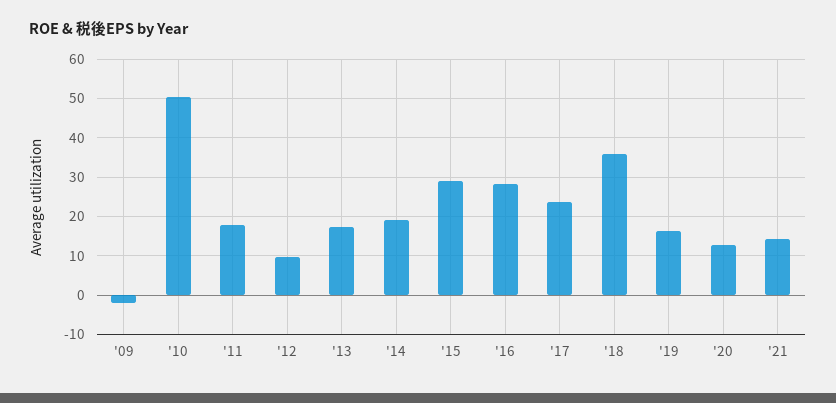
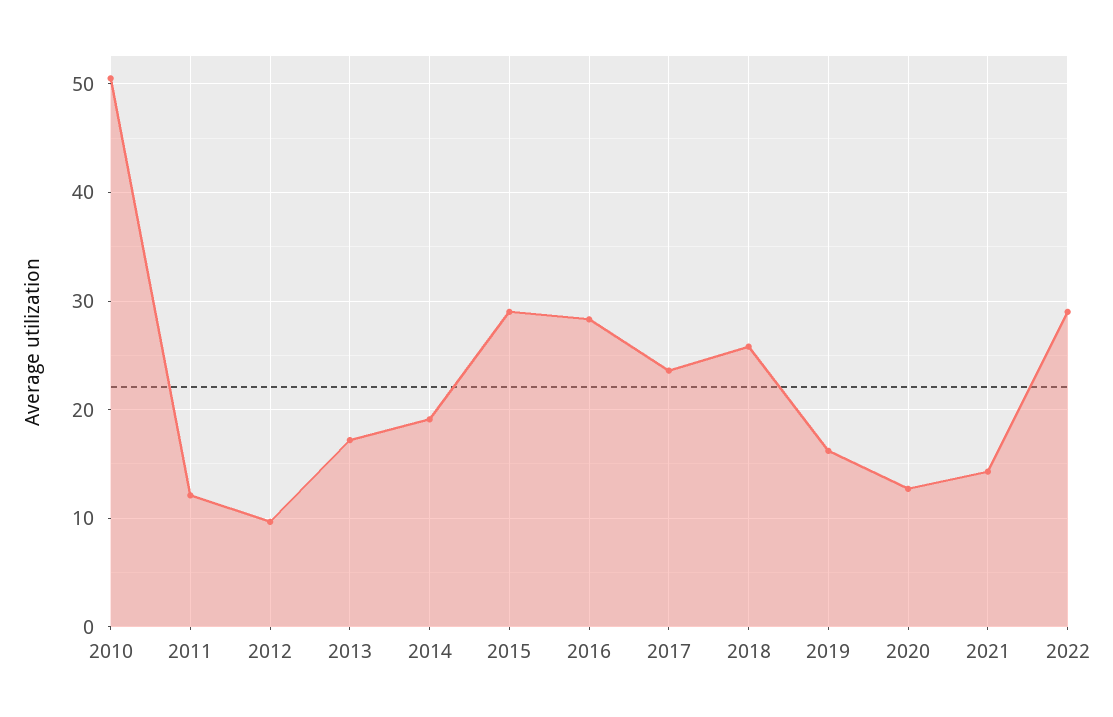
'09: -2 -> none
'11: 18 -> 12
'18: 36 -> 26
2022: none -> 29

